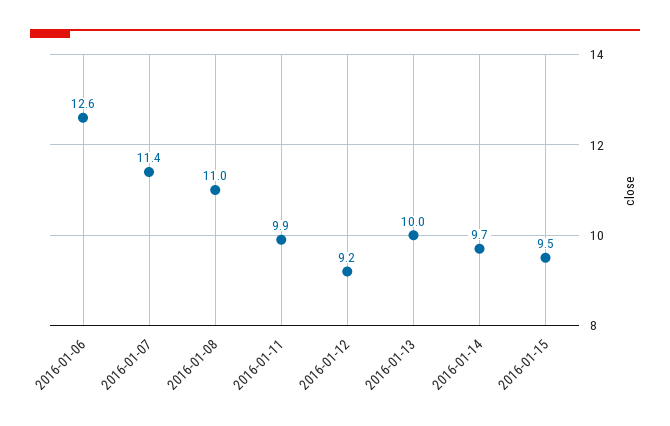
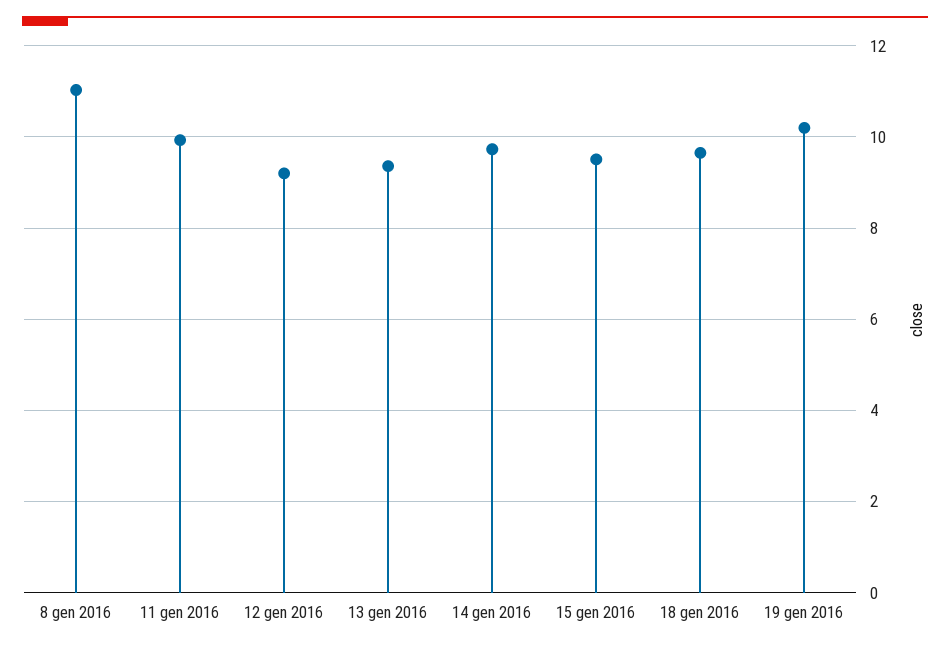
2016-01-06: 12.6 -> none
2016-01-07: 11.4 -> none
2016-01-13: 10 -> 9.4
18 gen 2016: none -> 9.6
19 gen 2016: none -> 10.2

